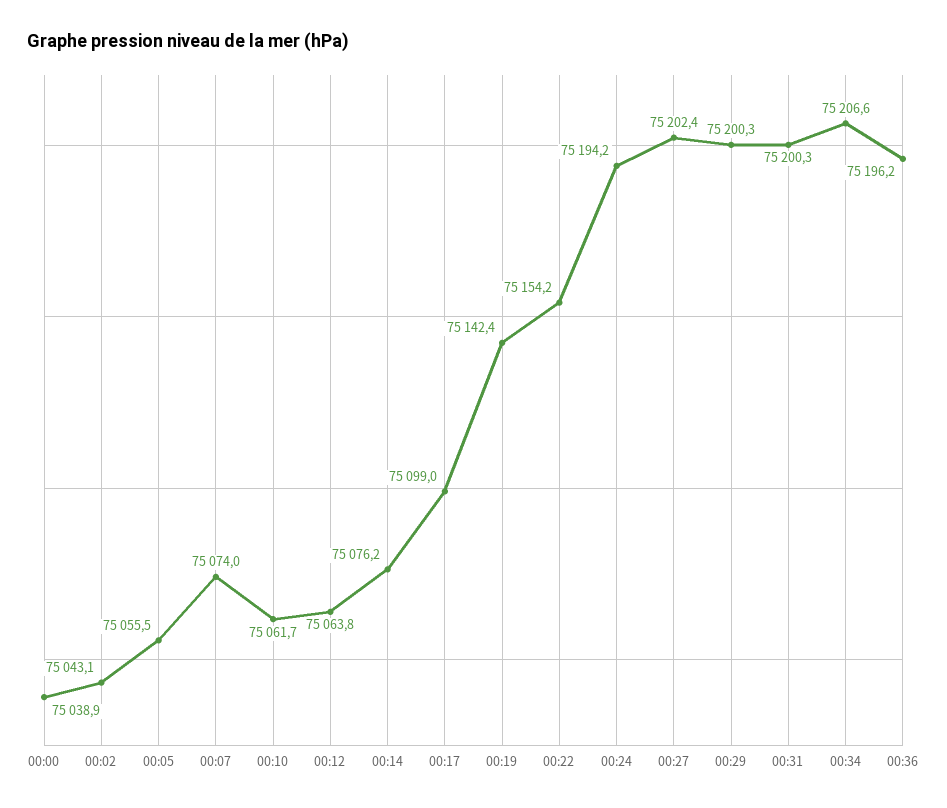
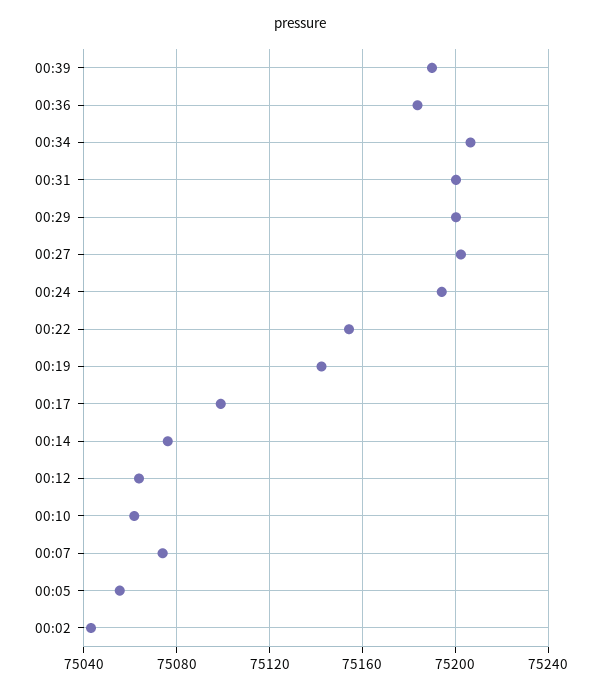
00:00: 75038.9 -> none
00:36: 75196.2 -> 75185
00:39: none -> 75190

